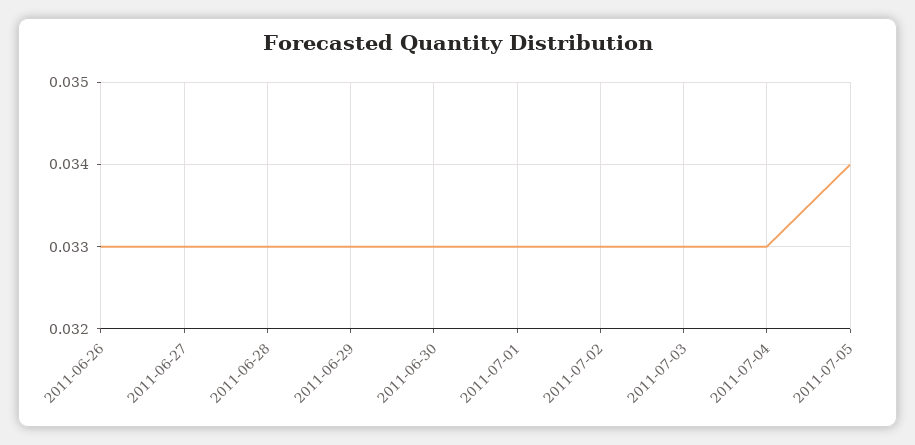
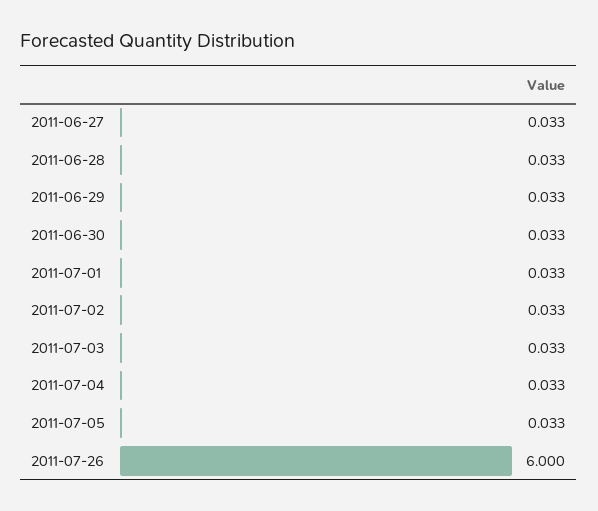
2011-06-26: 0.033 -> none
2011-07-05: 0.034 -> 0.033
2011-07-26: none -> 6

